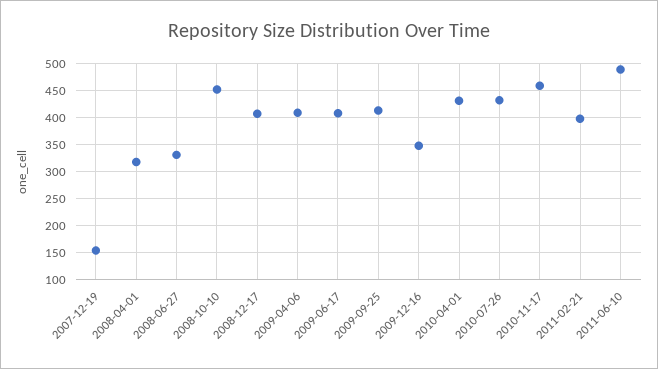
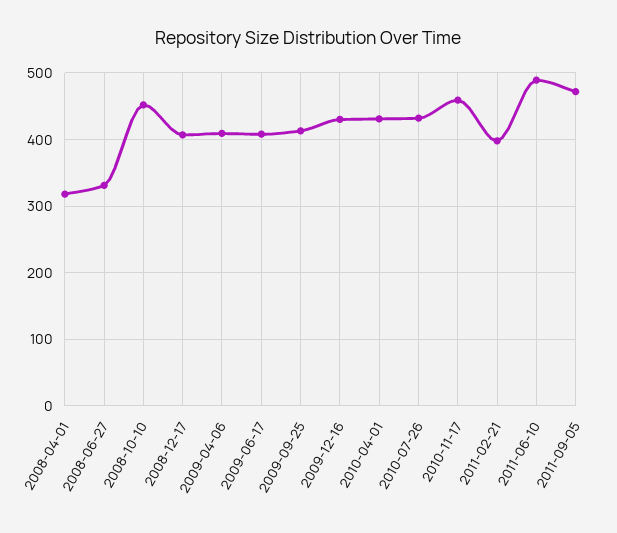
2007-12-19: 150 -> none
2009-12-16: 350 -> 430
2011-09-05: none -> 470

